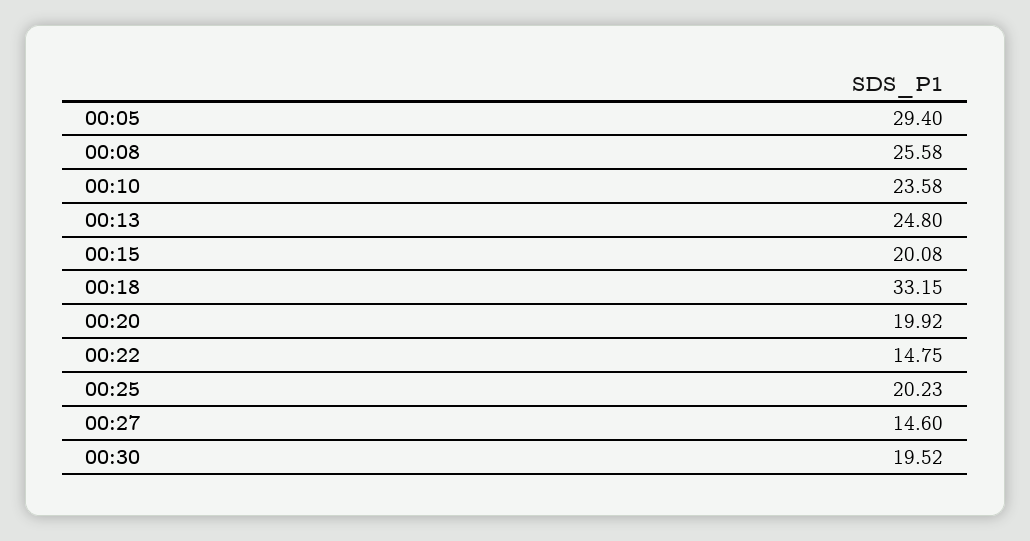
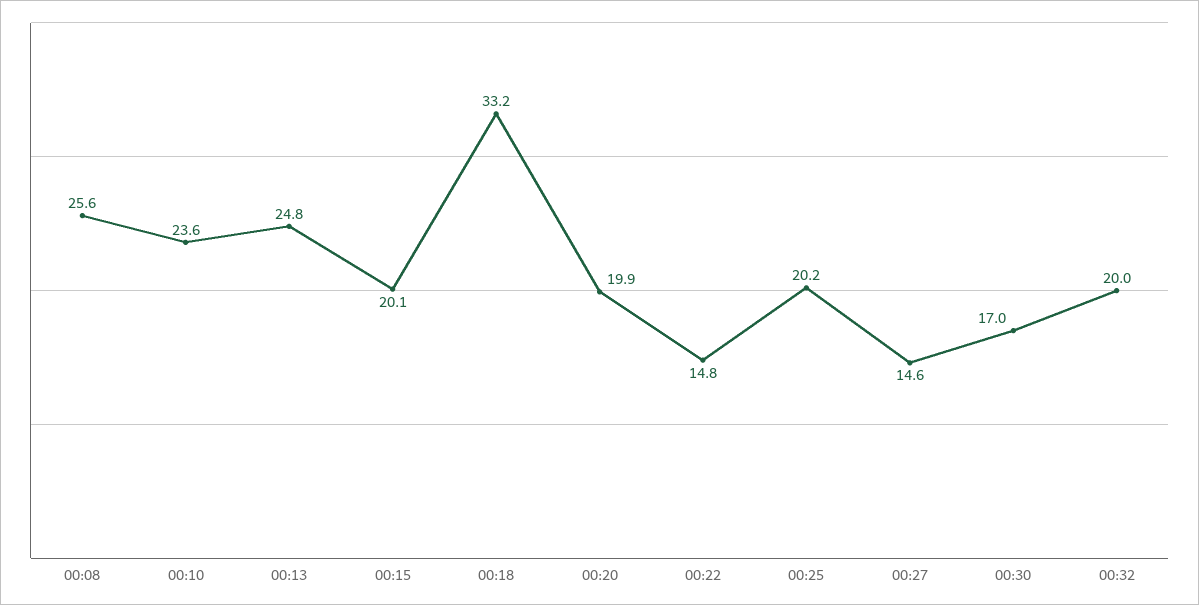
00:05: 29.4 -> none
00:30: 19.52 -> 17
00:32: none -> 20

